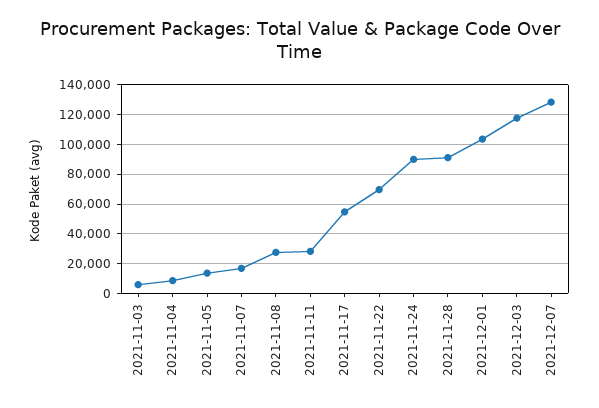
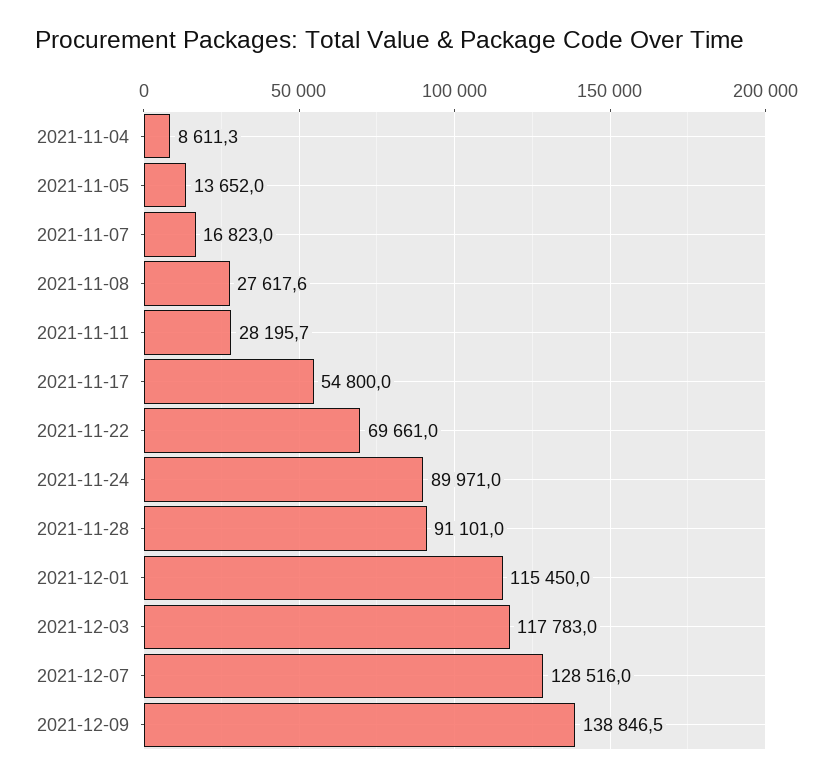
2021-11-03: 5000 -> none
2021-12-01: 105000 -> 115450
2021-12-09: none -> 138846.5

